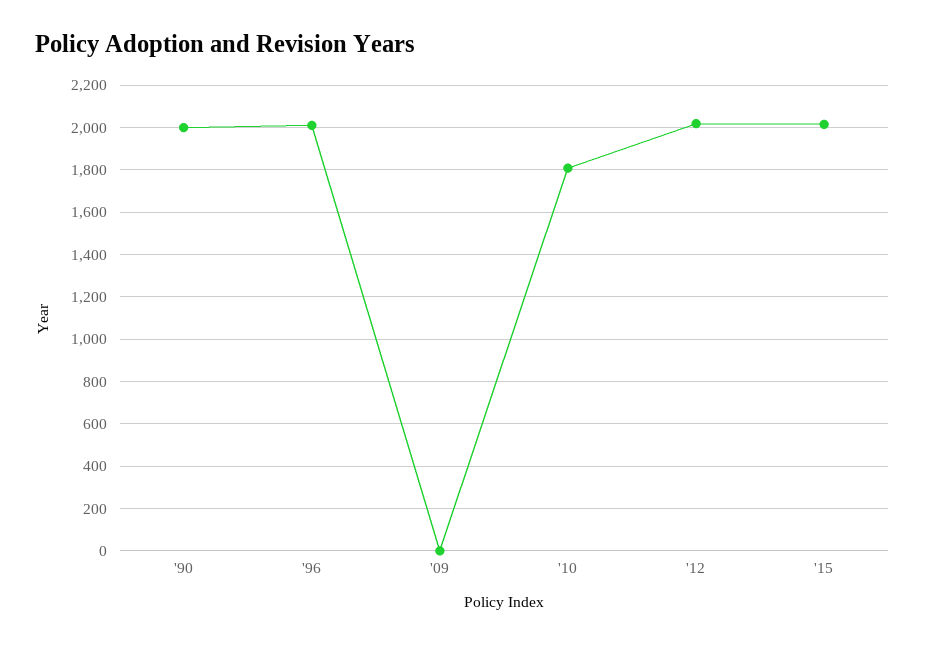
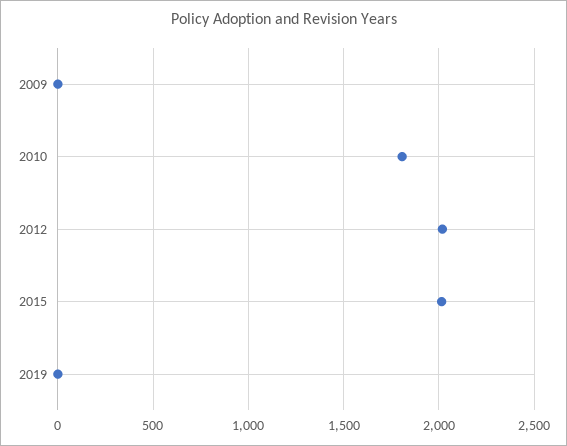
'90: 2000 -> none
'96: 2000 -> none
2019: none -> 0

